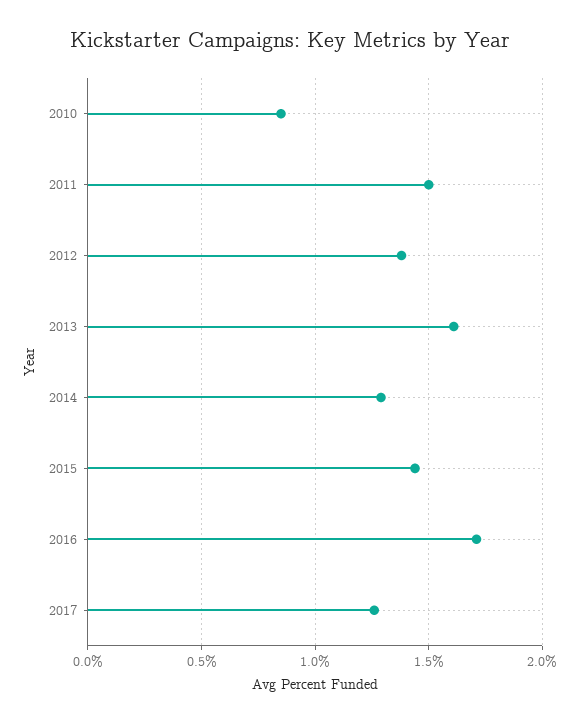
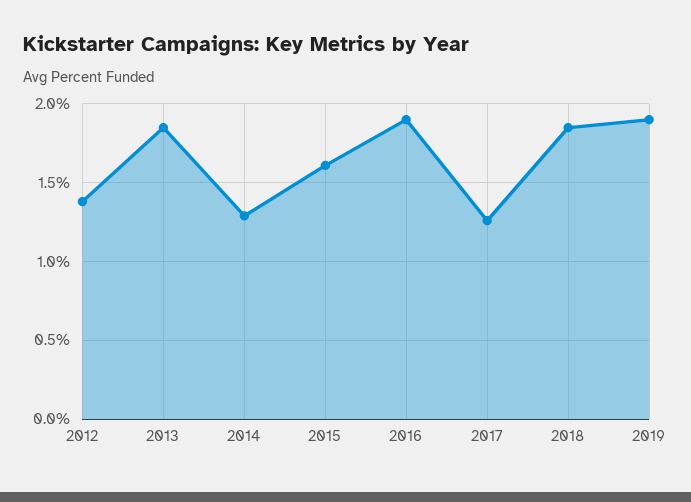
2010: 0.85 -> none
2011: 1.5 -> none
2013: 1.6 -> 1.85
2015: 1.45 -> 1.6
2016: 1.7 -> 1.9
2018: none -> 1.85
2019: none -> 1.9

